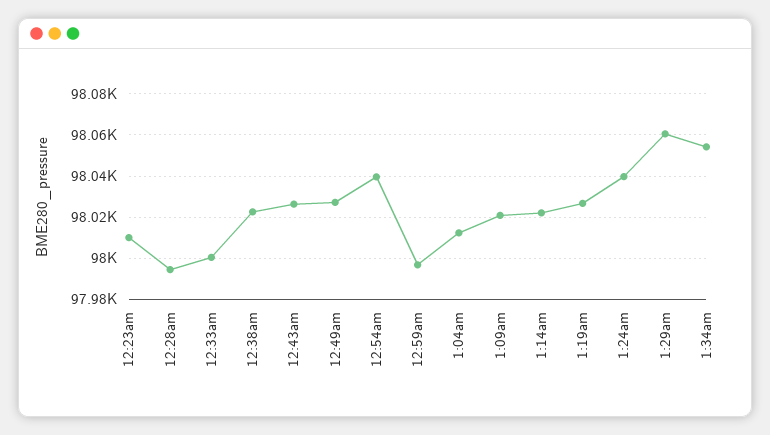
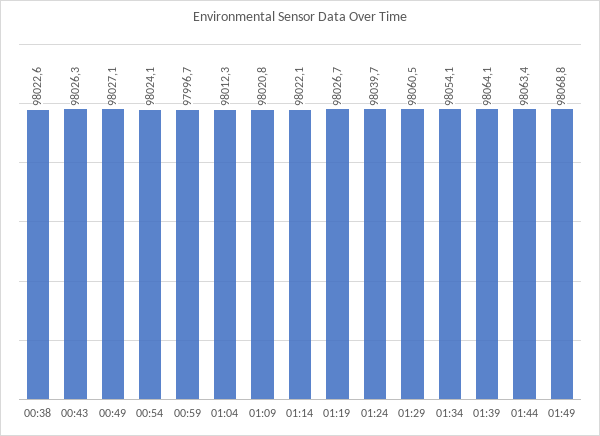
12:23am: 98010 -> none
12:28am: 97995 -> none
12:33am: 98000 -> none
12:54am: 98040 -> 98024.1
01:39: none -> 98064.1
01:44: none -> 98063.4
01:49: none -> 98068.8

